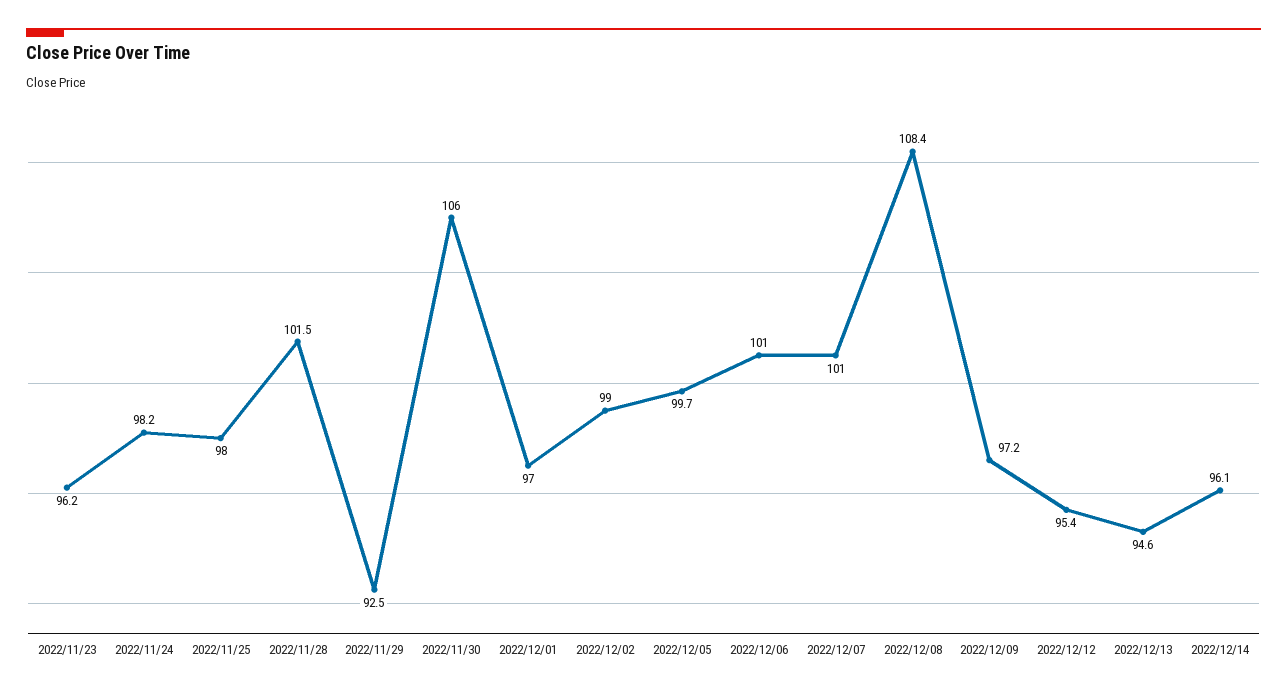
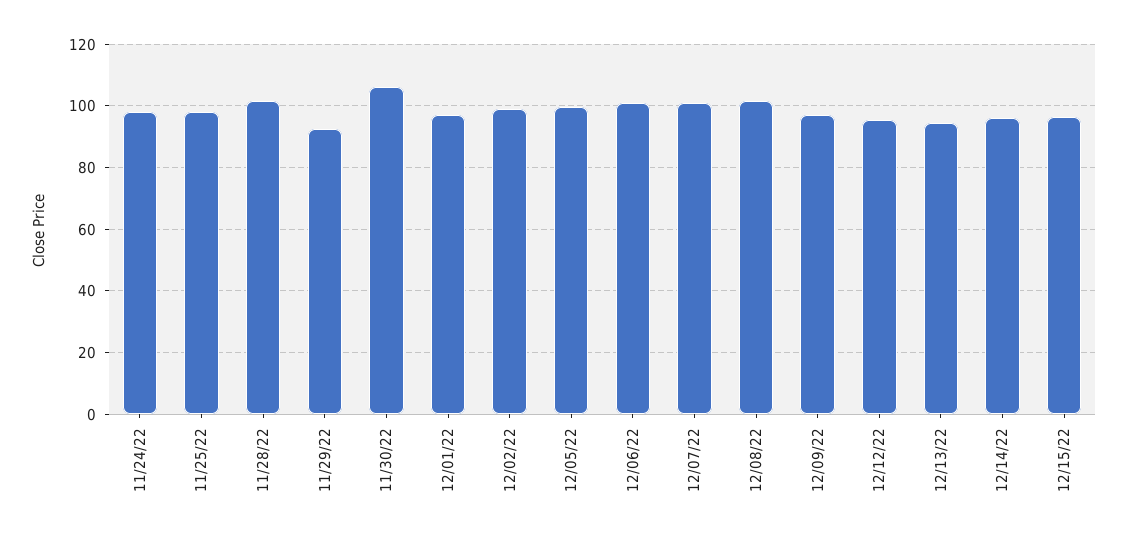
2022/11/23: 96.2 -> none
2022/12/08: 108.4 -> 102
12/15/22: none -> 96

